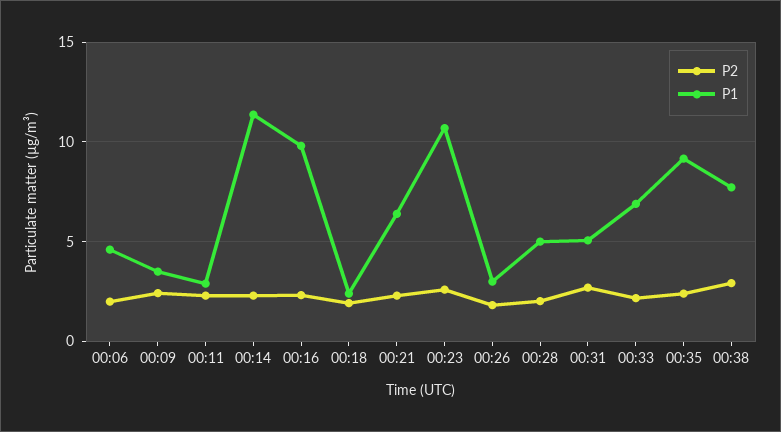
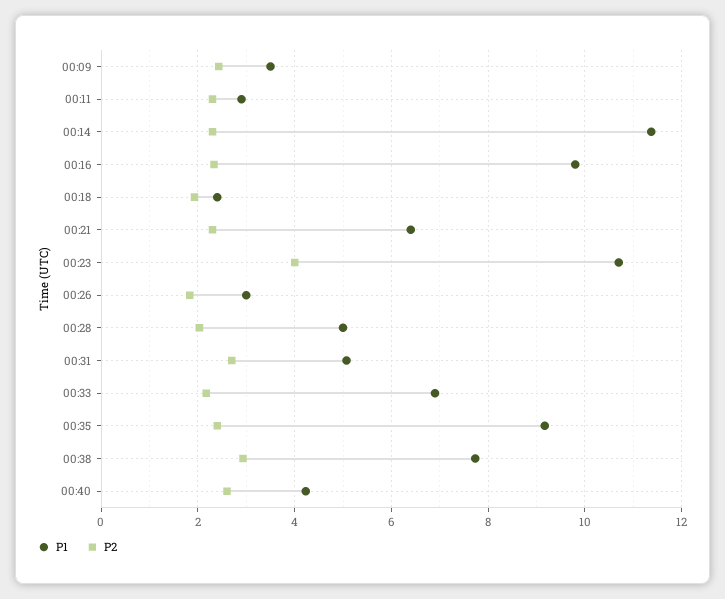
P2, 00:06: 2 -> none
P1, 00:06: 4.5 -> none
P2, 00:23: 2.5 -> 4
P1, 00:40: none -> 4.2
P2, 00:40: none -> 2.6

